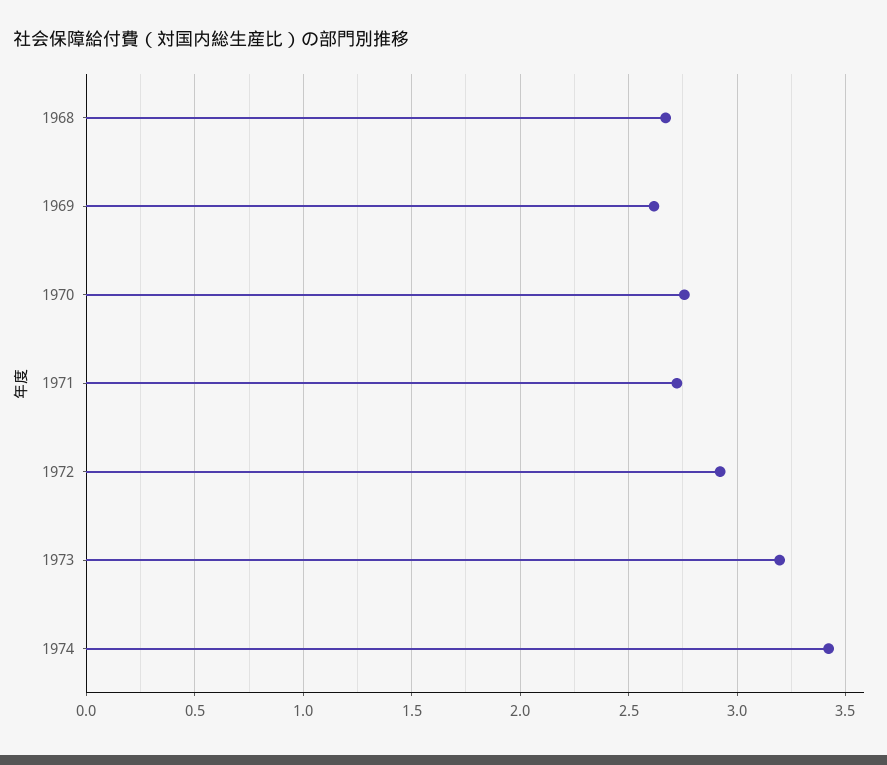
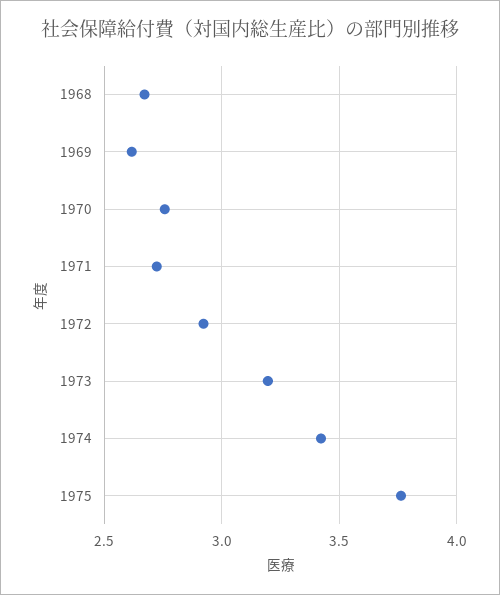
1975: none -> 3.75

